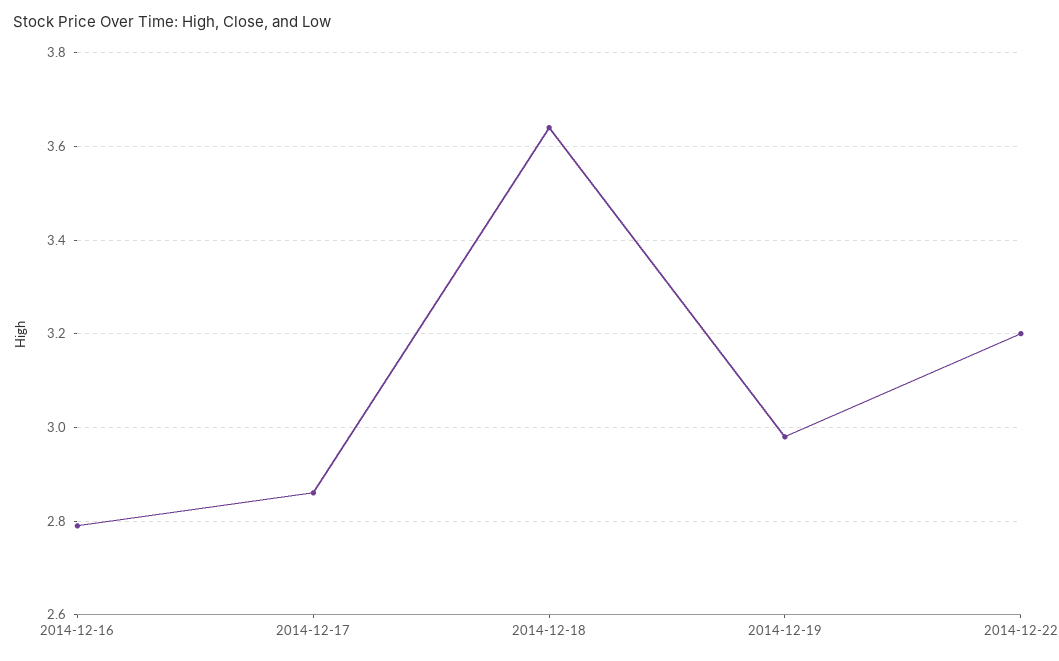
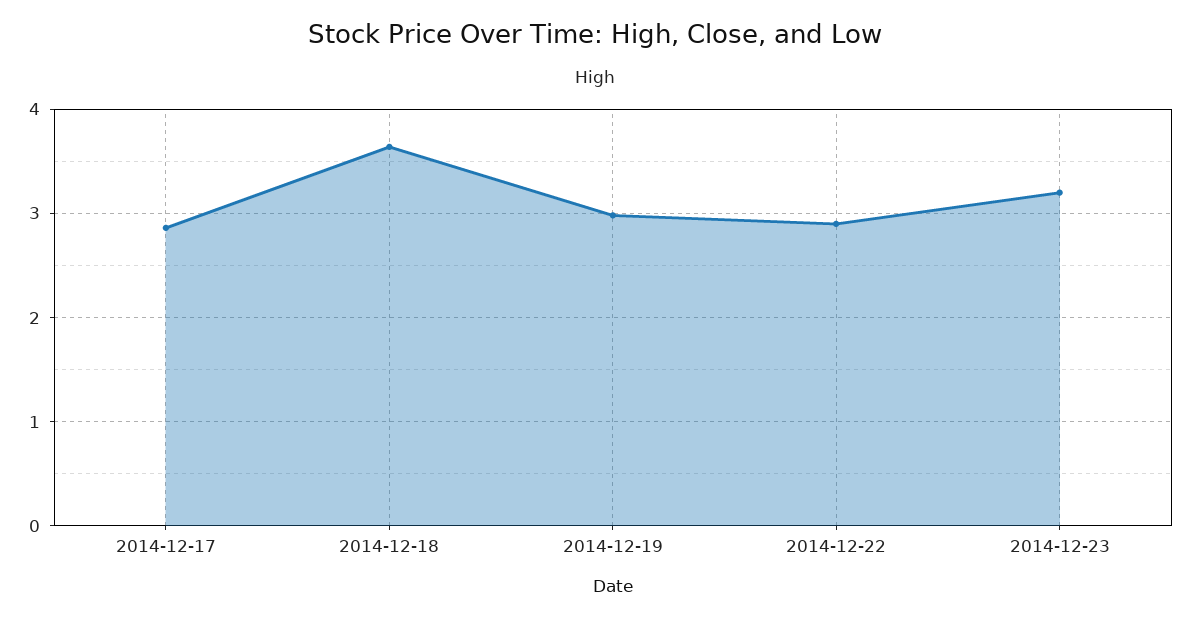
2014-12-16: 2.8 -> none
2014-12-22: 3.2 -> 2.9
2014-12-23: none -> 3.2

